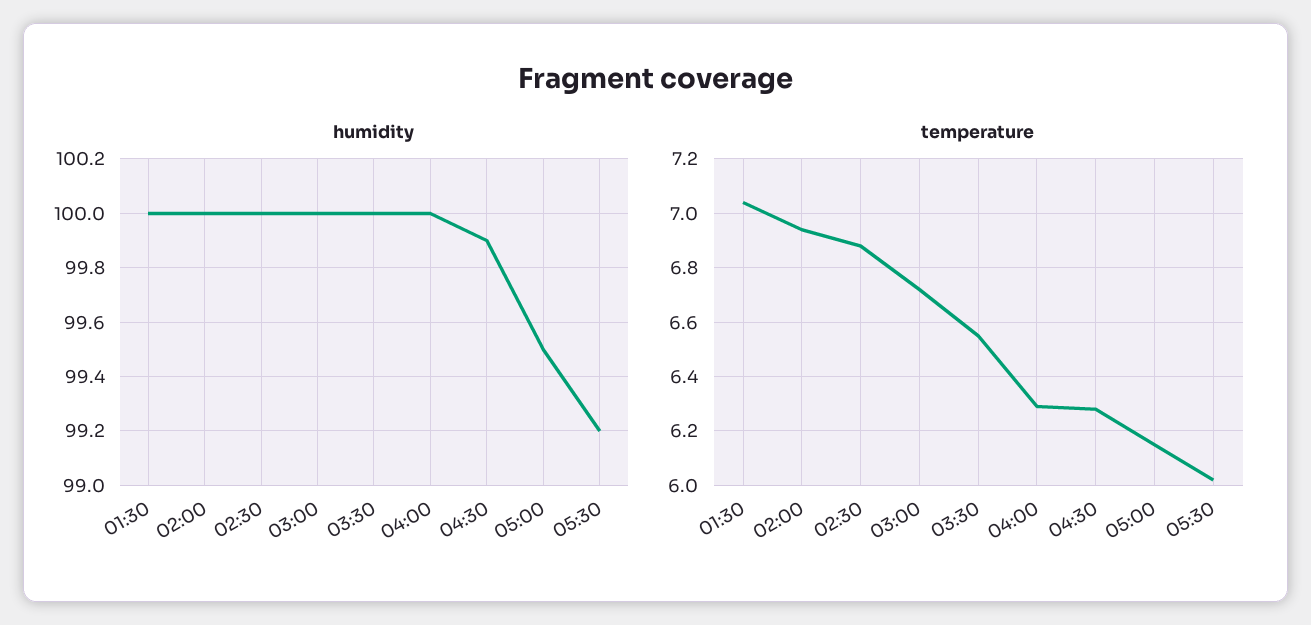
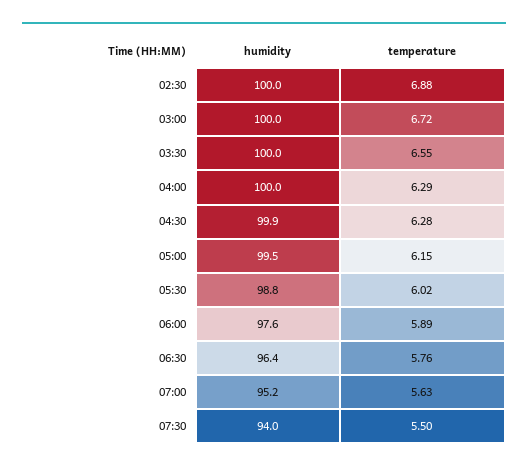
humidity, 01:30: 100 -> none
humidity, 02:00: 100 -> none
humidity, 05:30: 99.2 -> 98.8
temperature, 01:30: 7.05 -> none
temperature, 02:00: 6.95 -> none
humidity, 06:00: none -> 97.6
temperature, 06:00: none -> 5.89
humidity, 06:30: none -> 96.4
temperature, 06:30: none -> 5.76
humidity, 07:00: none -> 95.2
temperature, 07:00: none -> 5.63
humidity, 07:30: none -> 94
temperature, 07:30: none -> 5.5

